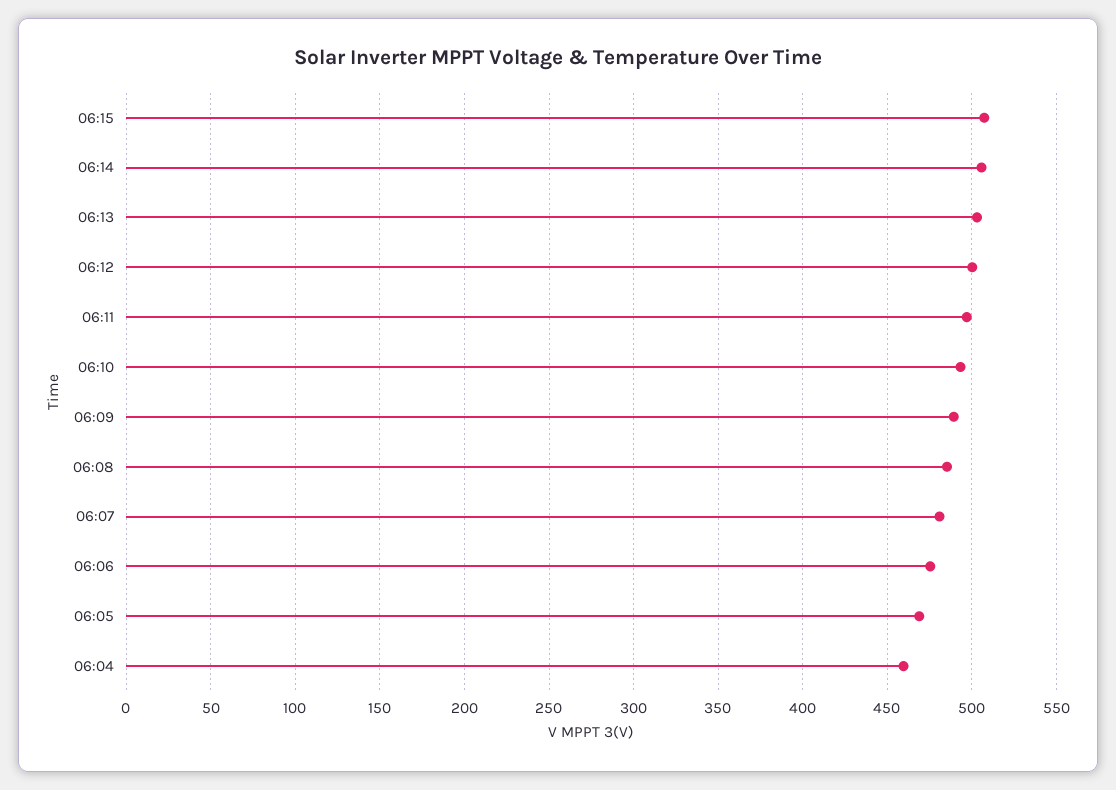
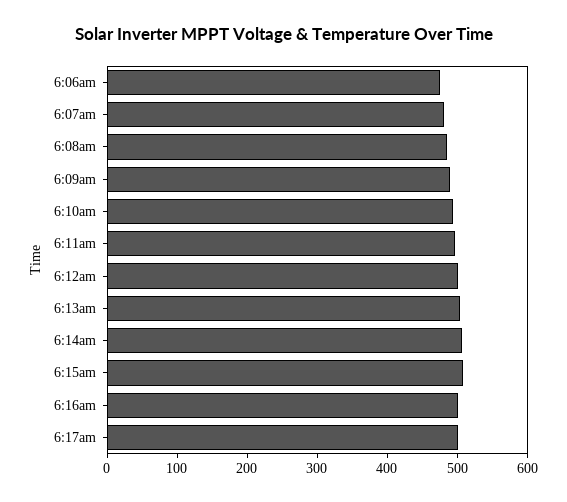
06:05: 470 -> none
06:04: 460 -> none
6:16am: none -> 500
6:17am: none -> 500

